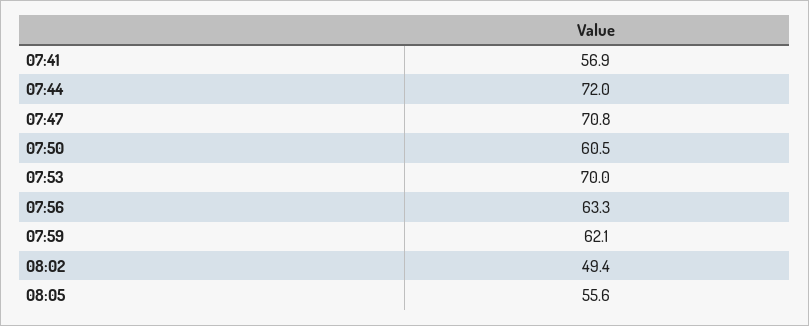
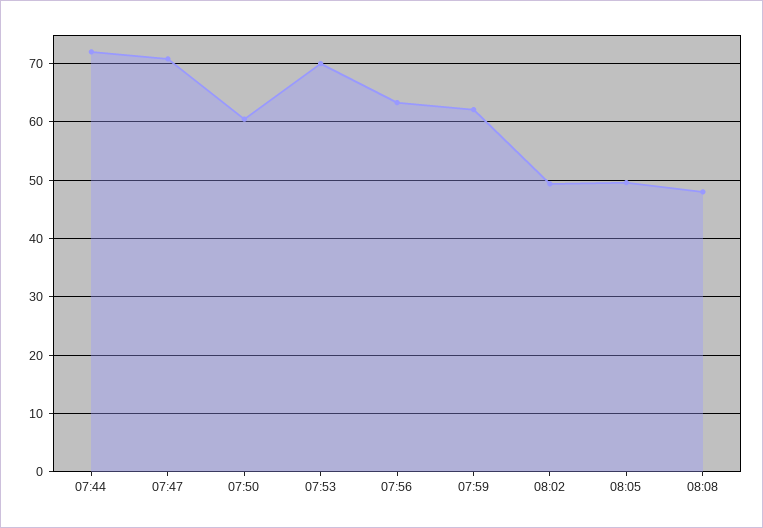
07:41: 56.9 -> none
08:05: 55.6 -> 50
08:08: none -> 48

